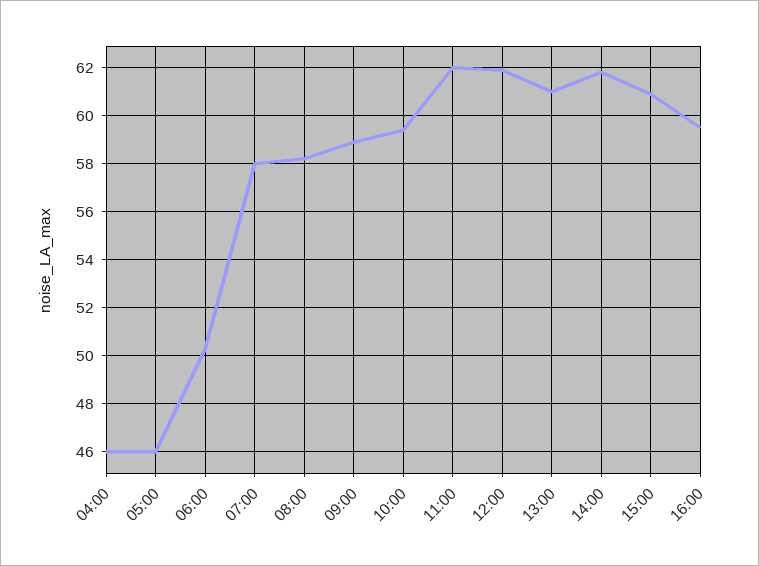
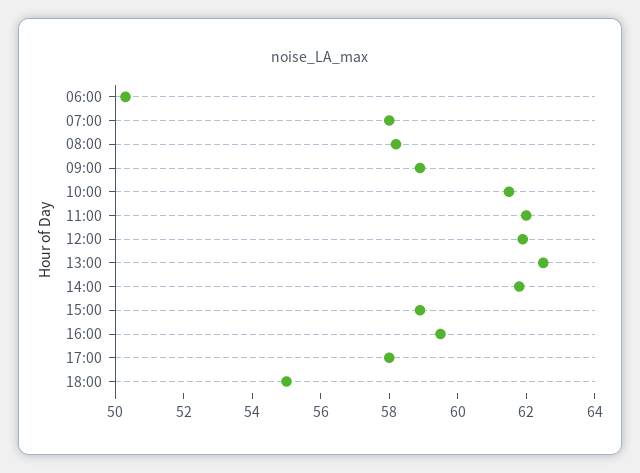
04:00: 46 -> none
05:00: 46 -> none
10:00: 59.5 -> 61.5
13:00: 61 -> 62.5
15:00: 61 -> 59
17:00: none -> 58
18:00: none -> 55

